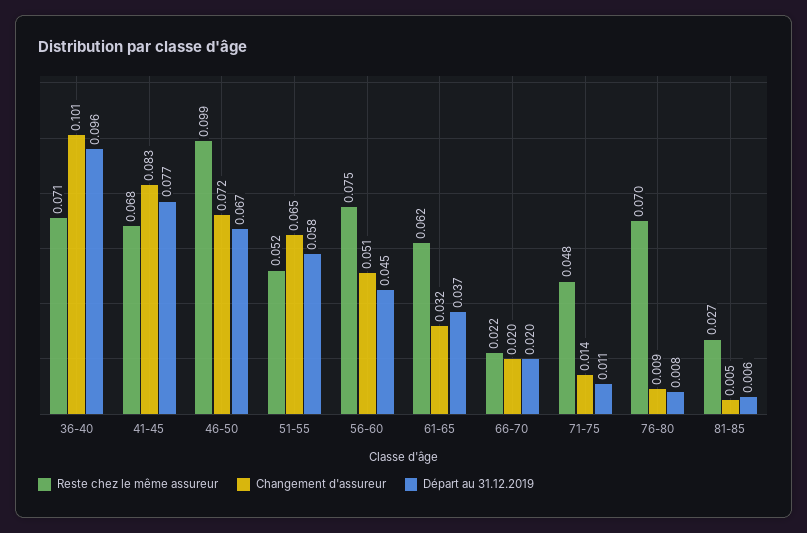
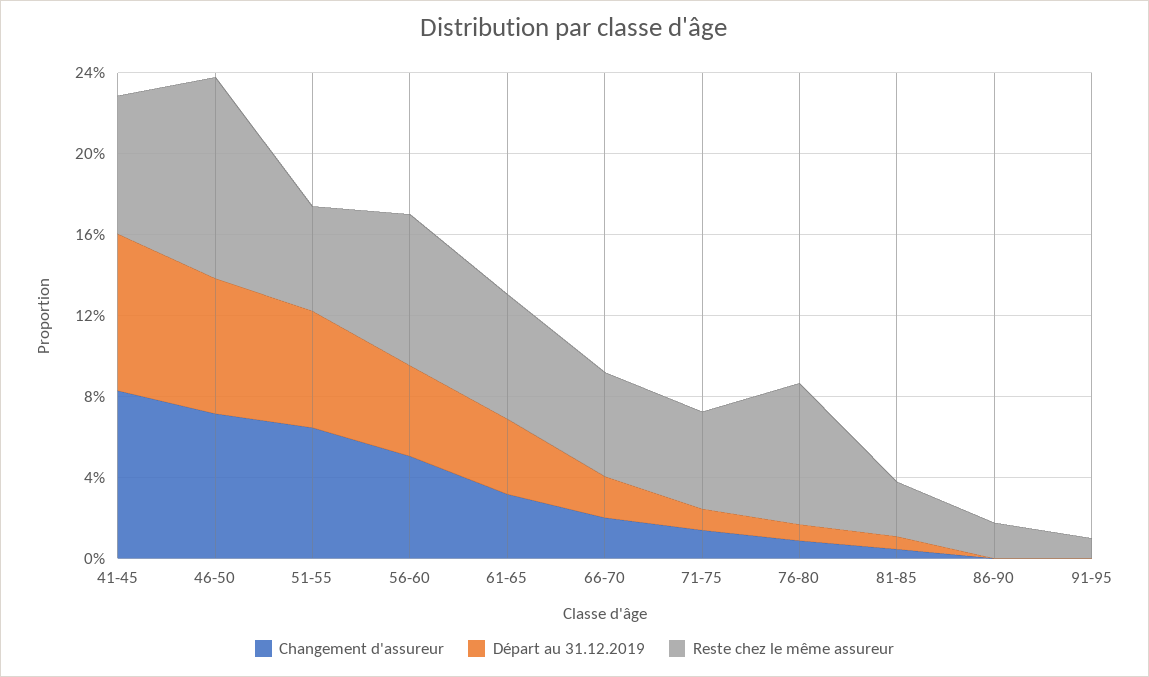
Reste chez le même assureur, 36-40: 0.071 -> none
Changement d'assureur, 36-40: 0.101 -> none
Départ au 31.12.2019, 36-40: 0.096 -> none
Reste chez le même assureur, 66-70: 0.022 -> 0.05
Changement d'assureur, 86-90: none -> 0
Départ au 31.12.2019, 86-90: none -> 0
Reste chez le même assureur, 86-90: none -> 0.02
Changement d'assureur, 91-95: none -> 0
Départ au 31.12.2019, 91-95: none -> 0
Reste chez le même assureur, 91-95: none -> 0.01

